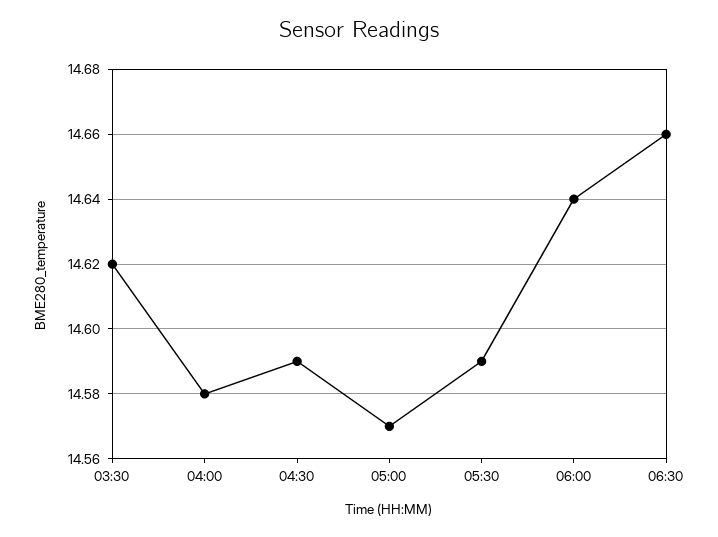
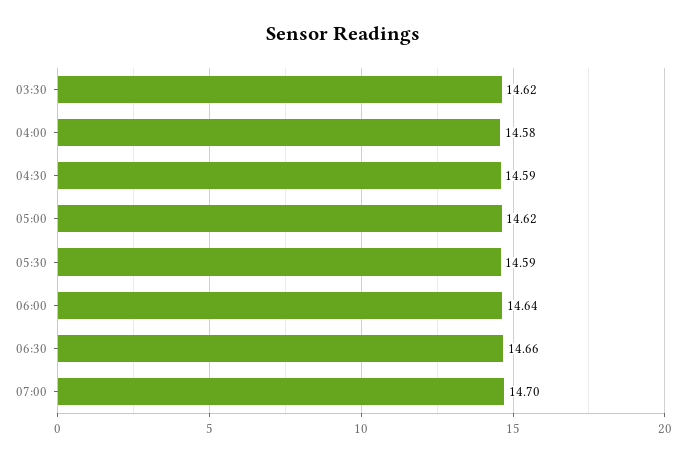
05:00: 14.57 -> 14.62
07:00: none -> 14.7

